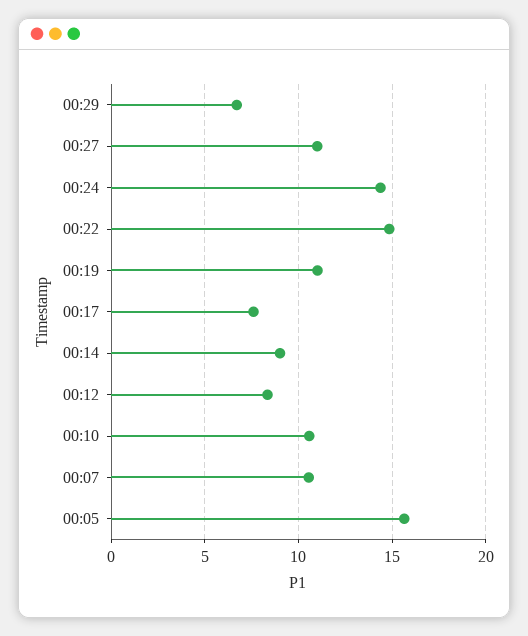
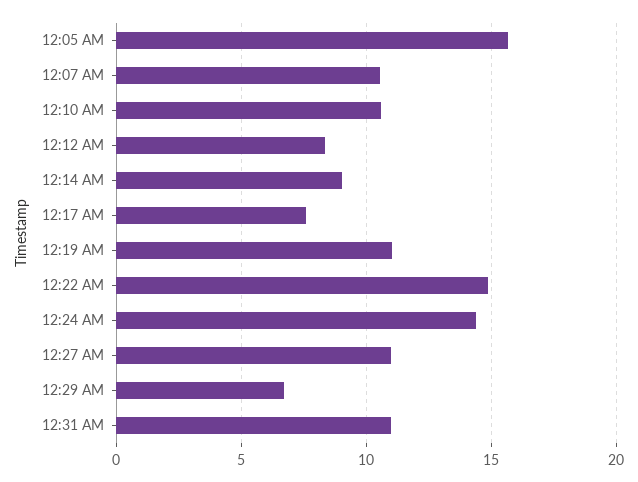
12:31 AM: none -> 11

